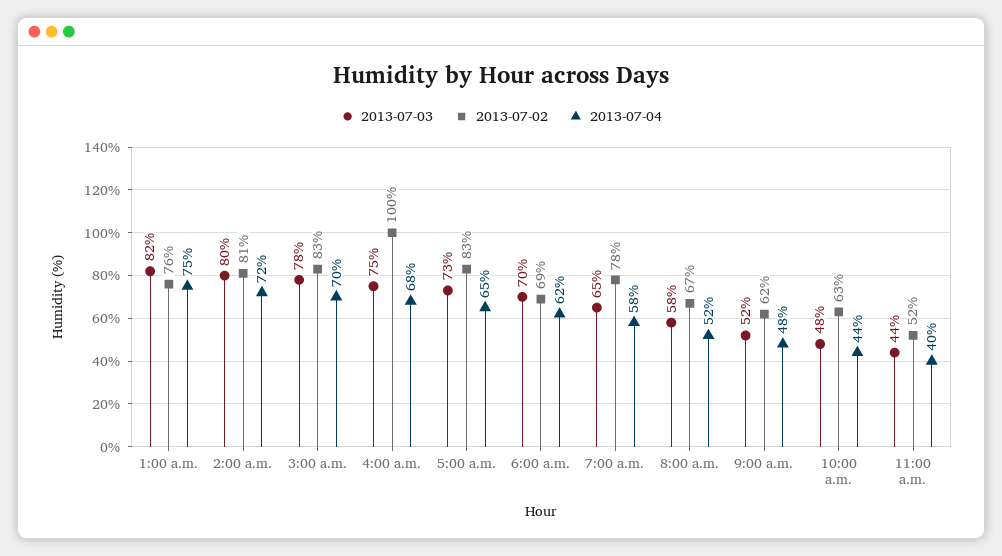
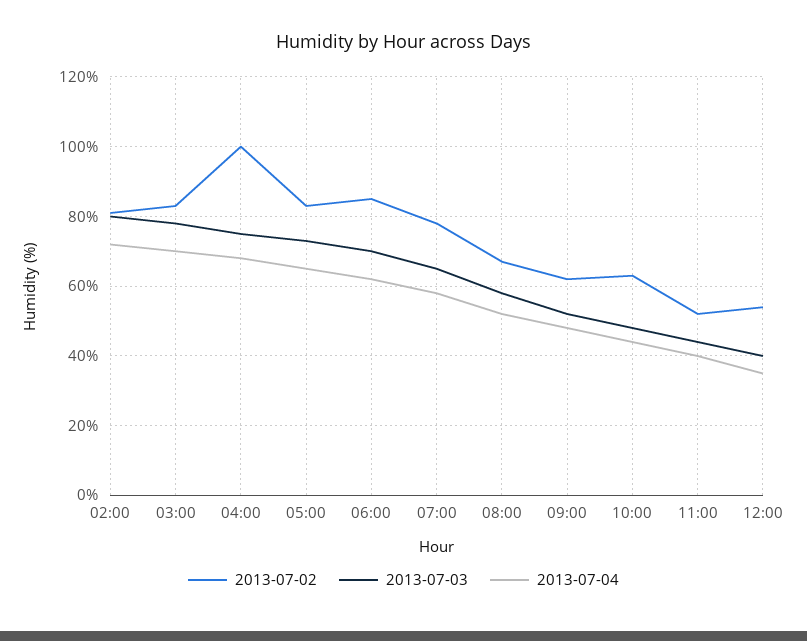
2013-07-03, 1:00 a.m.: 82 -> none
2013-07-02, 1:00 a.m.: 76 -> none
2013-07-04, 1:00 a.m.: 75 -> none
2013-07-02, 6:00 a.m.: 69 -> 85
2013-07-02, 12:00: none -> 55
2013-07-03, 12:00: none -> 40
2013-07-04, 12:00: none -> 35

